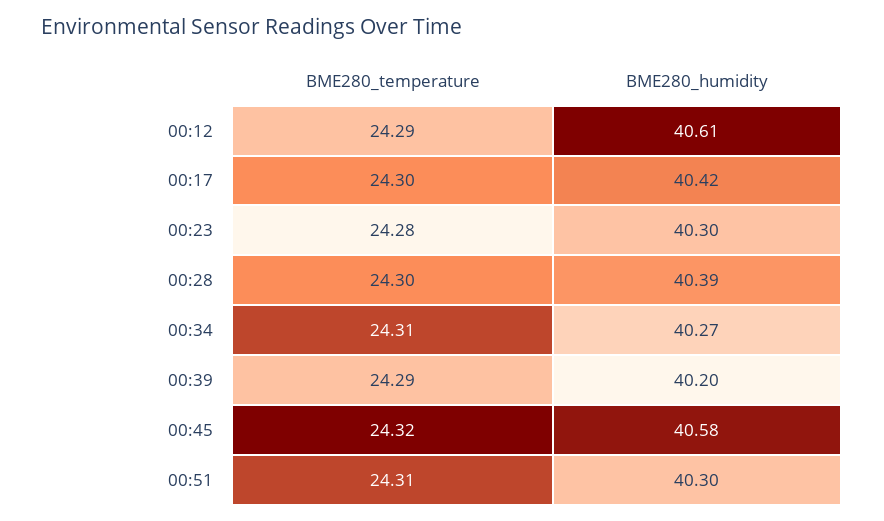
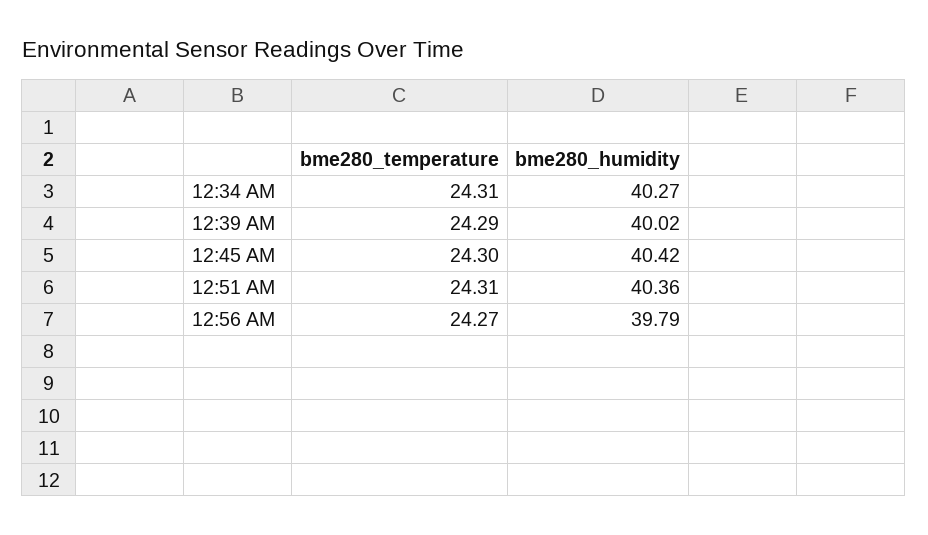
BME280_temperature, 00:12: 24.29 -> none
BME280_humidity, 00:12: 40.61 -> none
BME280_temperature, 00:17: 24.3 -> none
BME280_humidity, 00:17: 40.42 -> none
BME280_temperature, 00:23: 24.28 -> none
BME280_humidity, 00:23: 40.3 -> none
BME280_temperature, 00:28: 24.3 -> none
BME280_humidity, 00:28: 40.39 -> none
BME280_humidity, 00:39: 40.2 -> 40.02
BME280_temperature, 00:45: 24.32 -> 24.3
BME280_humidity, 00:45: 40.58 -> 40.42
BME280_humidity, 00:51: 40.3 -> 40.36
BME280_temperature, 12:56 AM: none -> 24.27
BME280_humidity, 12:56 AM: none -> 39.79

